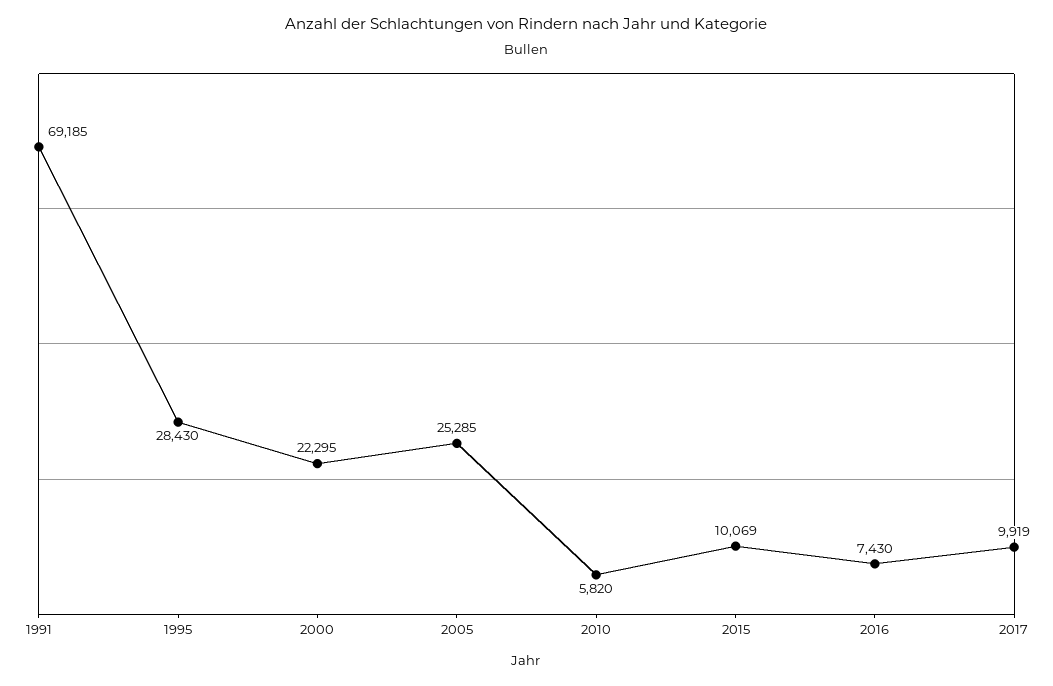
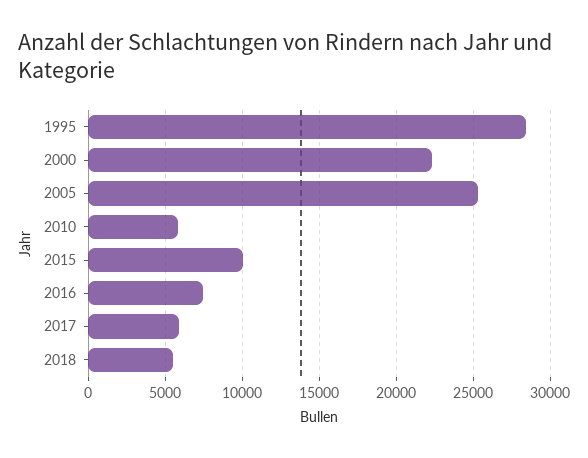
1991: 69185 -> none
2017: 9919 -> 6000
2018: none -> 5500

